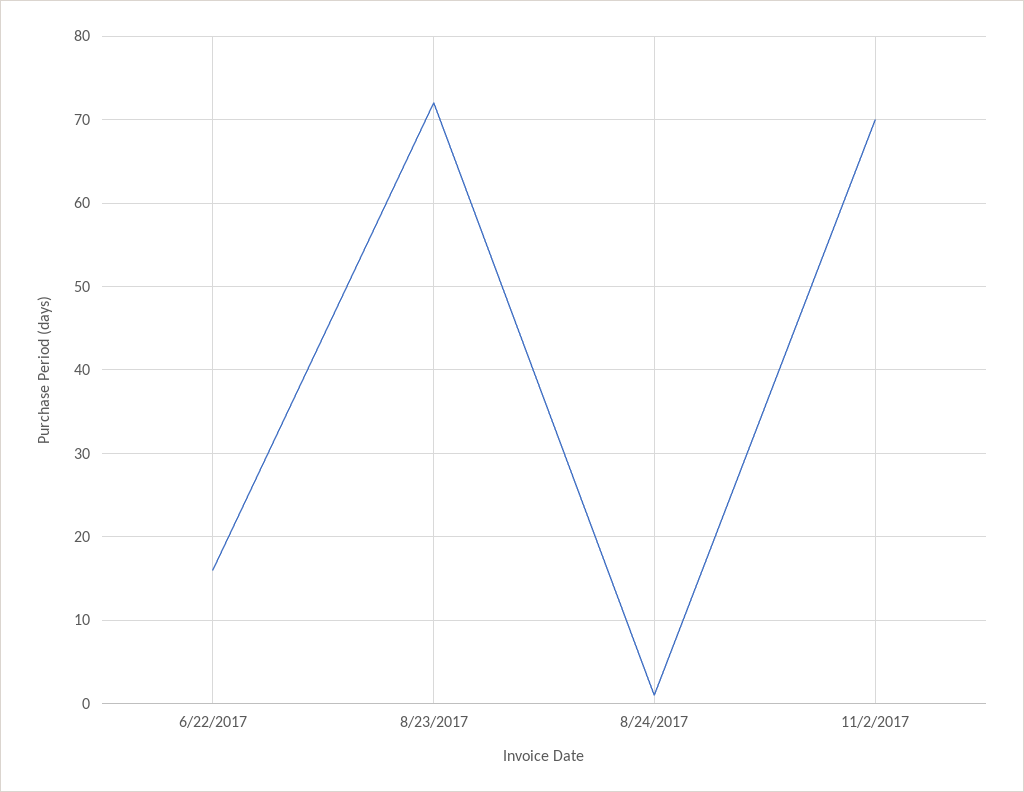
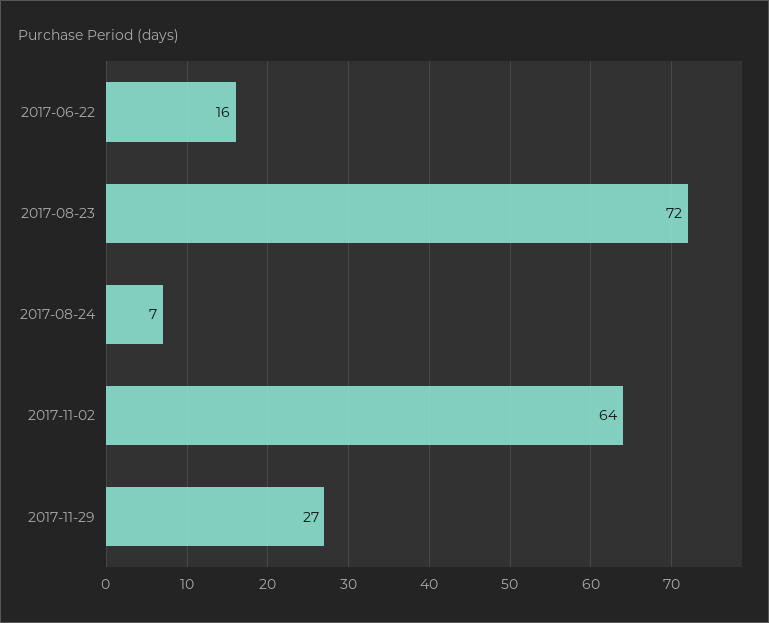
8/24/2017: 1 -> 7
11/2/2017: 70 -> 64
2017-11-29: none -> 27

